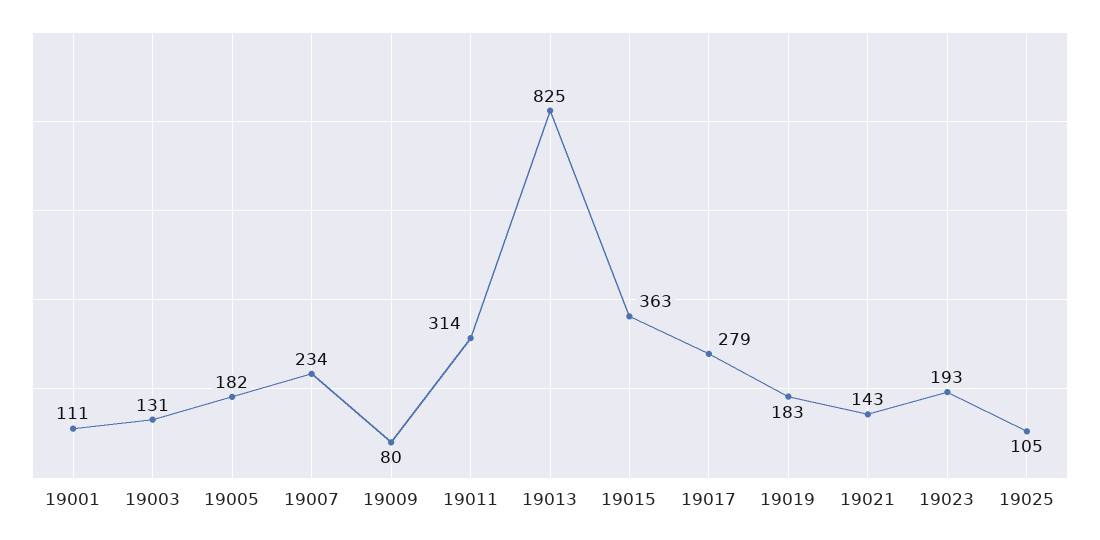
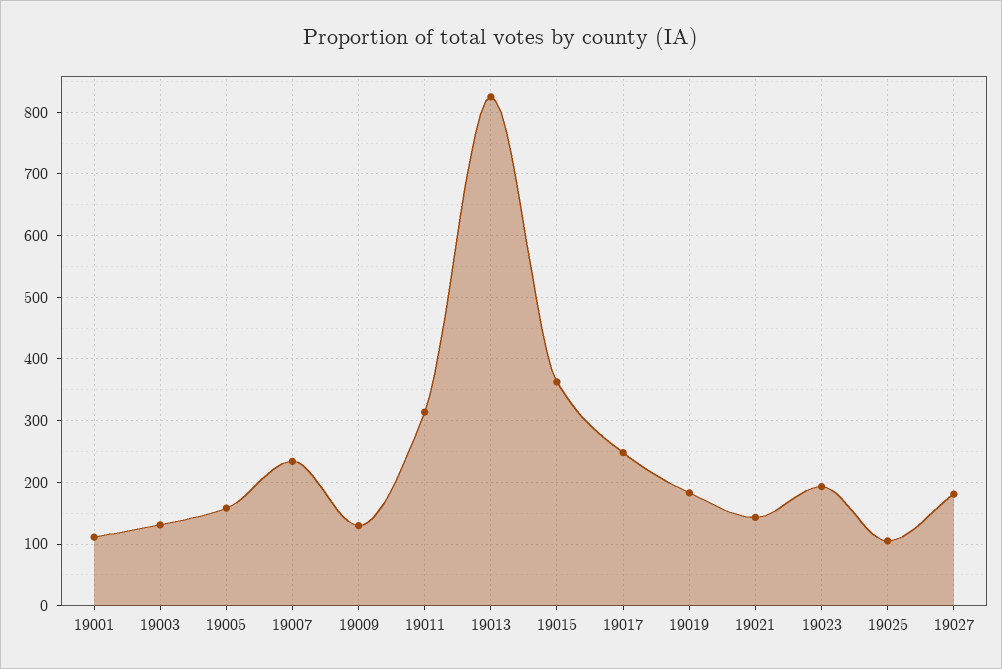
19005: 182 -> 160
19009: 80 -> 130
19017: 279 -> 250
19027: none -> 180

